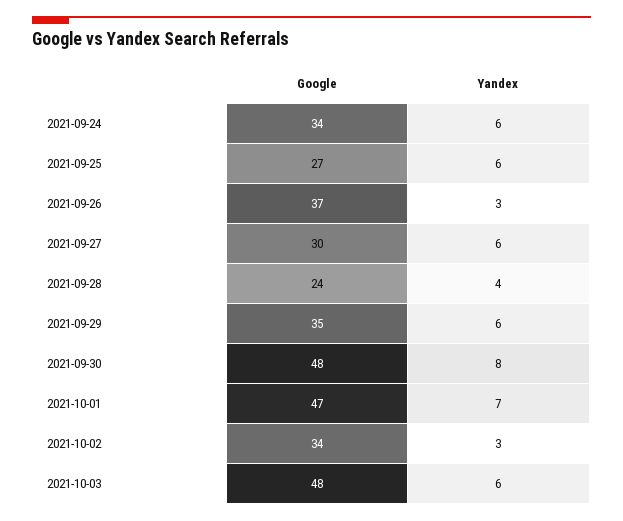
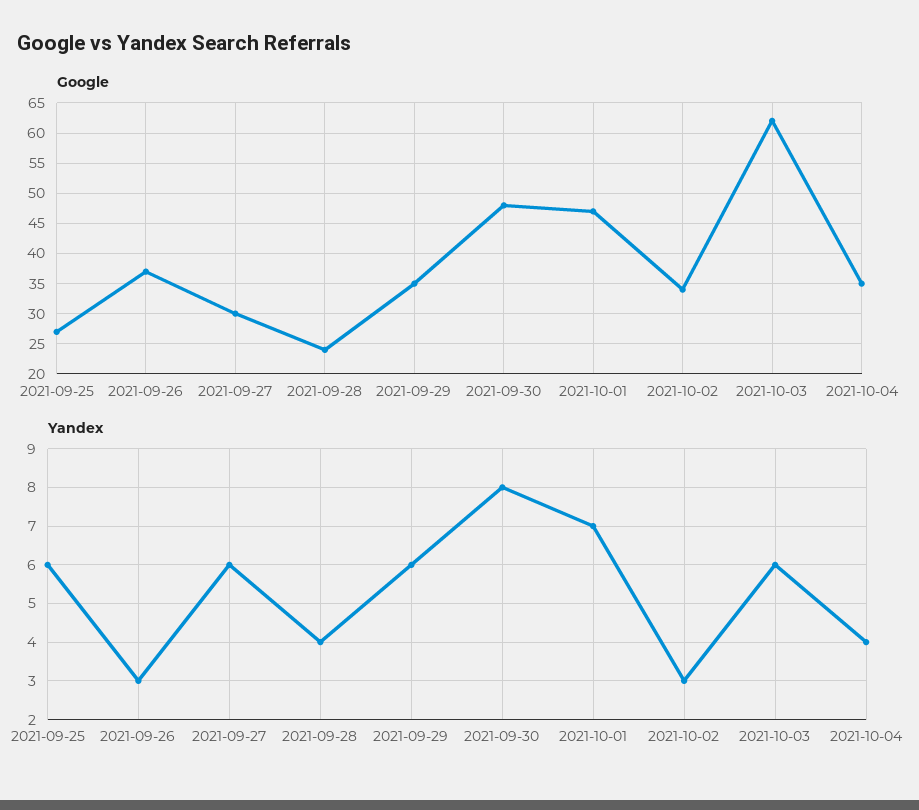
Google, 2021-09-24: 34 -> none
Yandex, 2021-09-24: 6 -> none
Google, 2021-10-03: 48 -> 62
Google, 2021-10-04: none -> 35
Yandex, 2021-10-04: none -> 4

